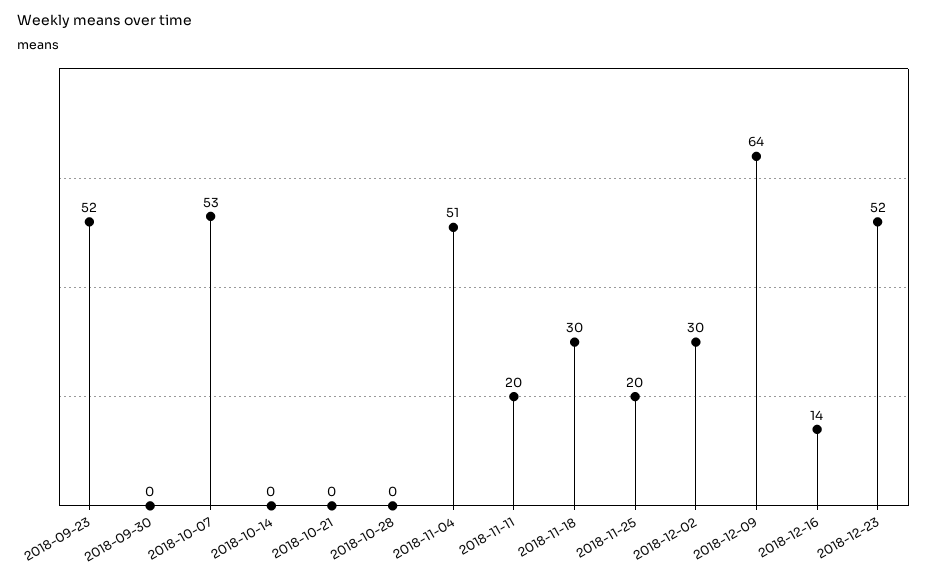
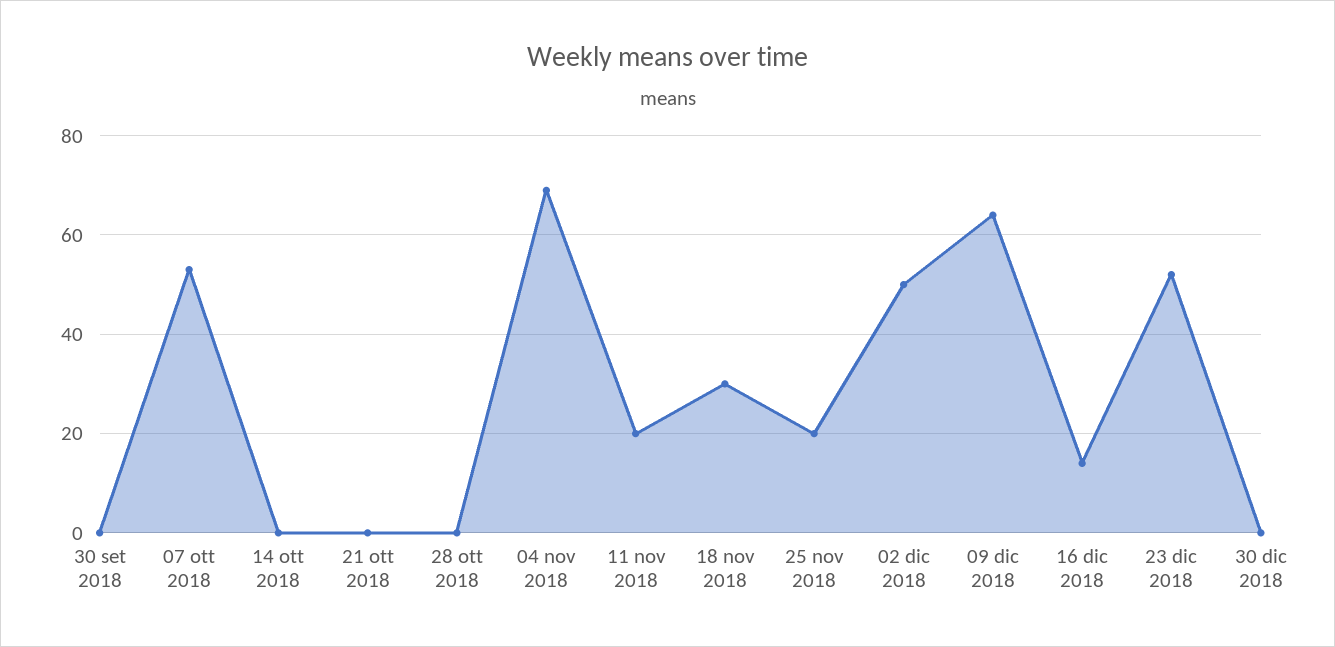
2018-09-23: 52 -> none
2018-11-04: 51 -> 70
2018-12-02: 30 -> 50
30 dic 2018: none -> 0

